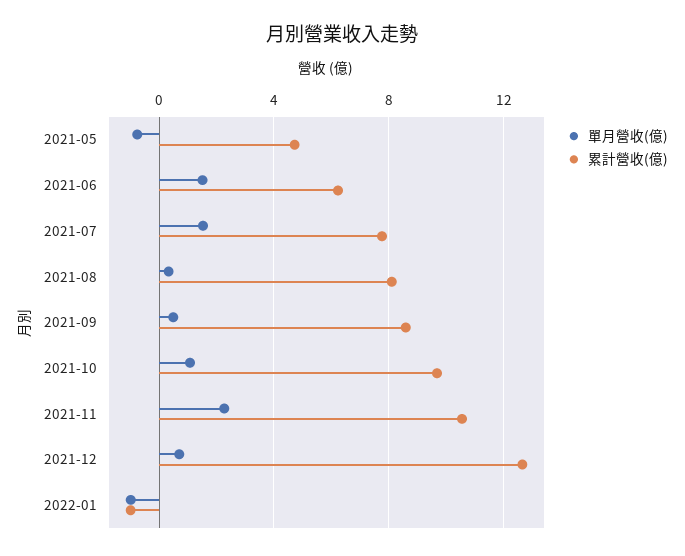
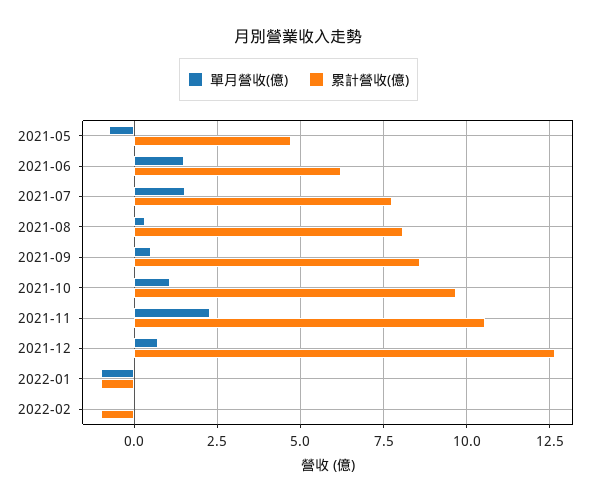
單月營收(億), 2022-02: none -> 0
累計營收(億), 2022-02: none -> -1

